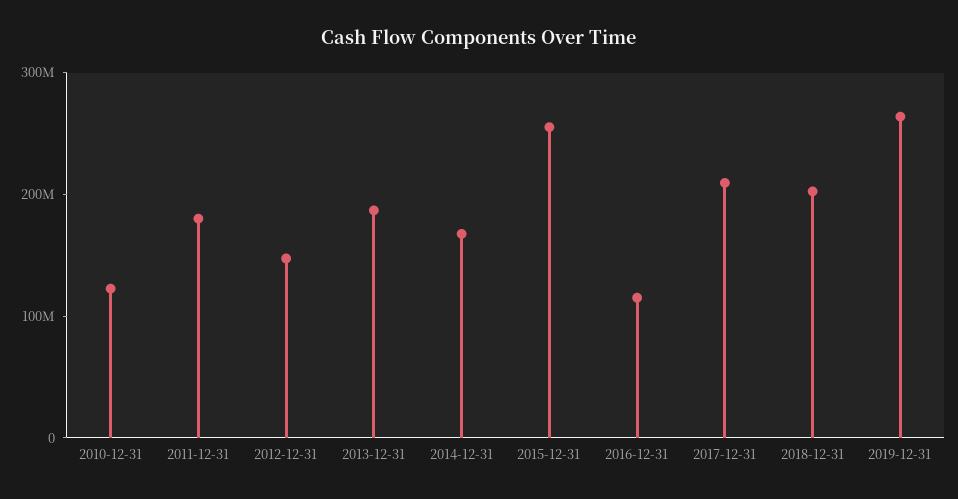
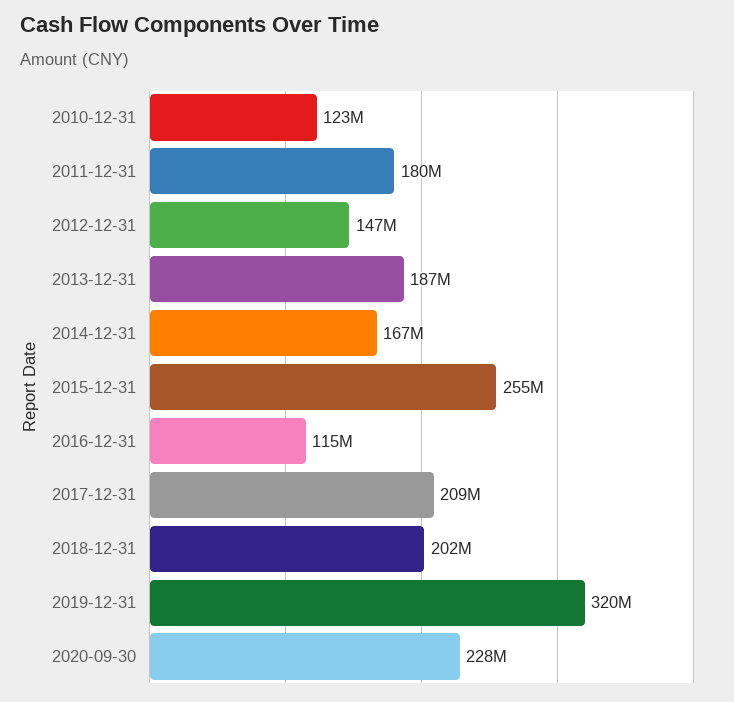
2019-12-31: 260000000 -> 320000000
2020-09-30: none -> 228000000

